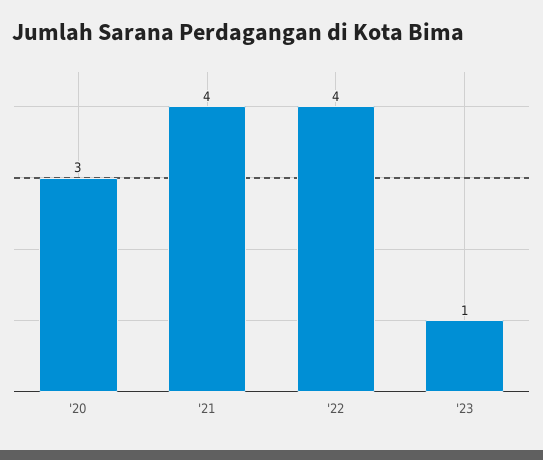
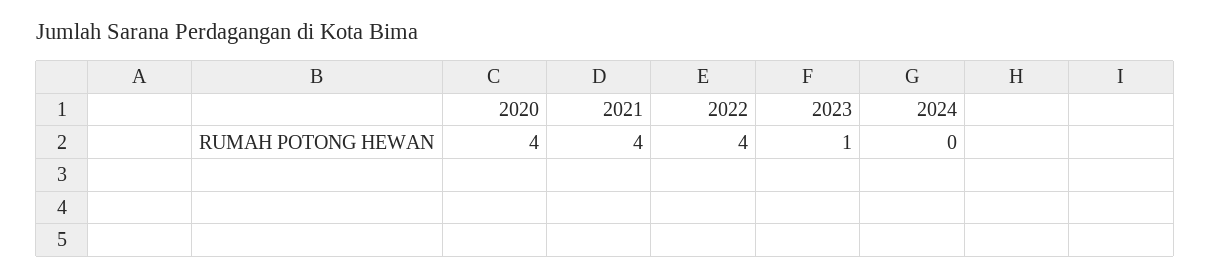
'20: 3 -> 4
2024: none -> 0

